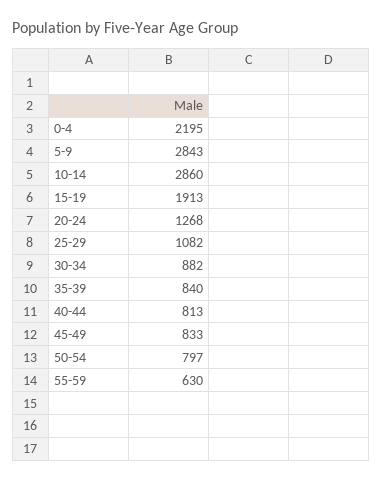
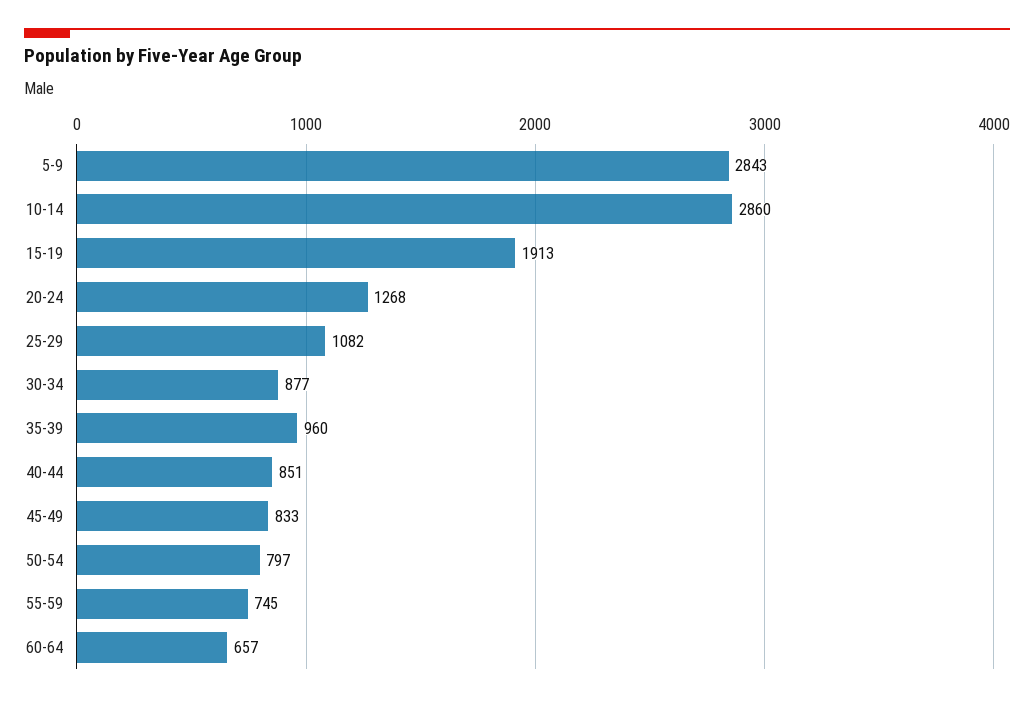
0-4: 2195 -> none
30-34: 882 -> 877
35-39: 840 -> 960
40-44: 813 -> 851
55-59: 630 -> 745
60-64: none -> 657

